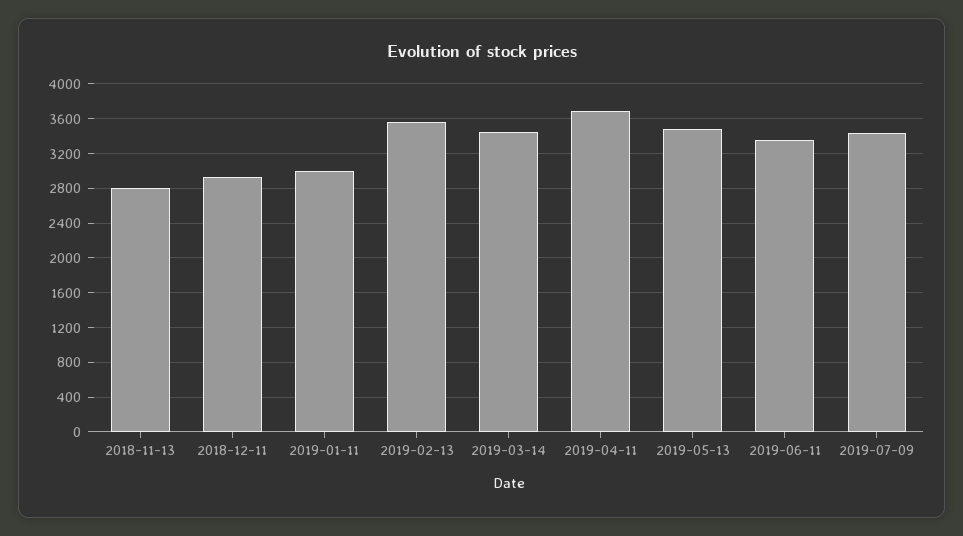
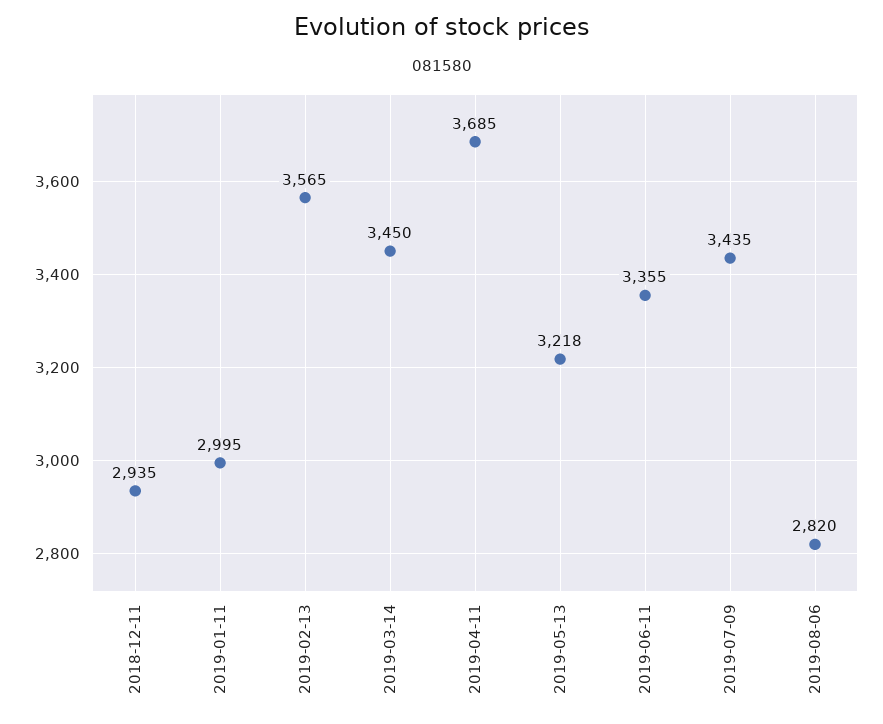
2018-11-13: 2800 -> none
2019-05-13: 3500 -> 3218
2019-08-06: none -> 2820

